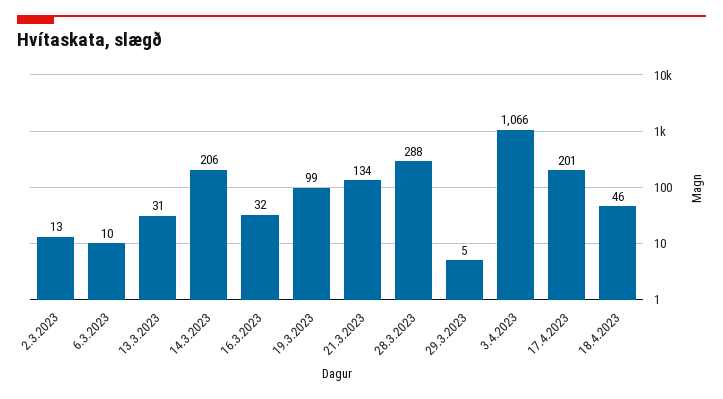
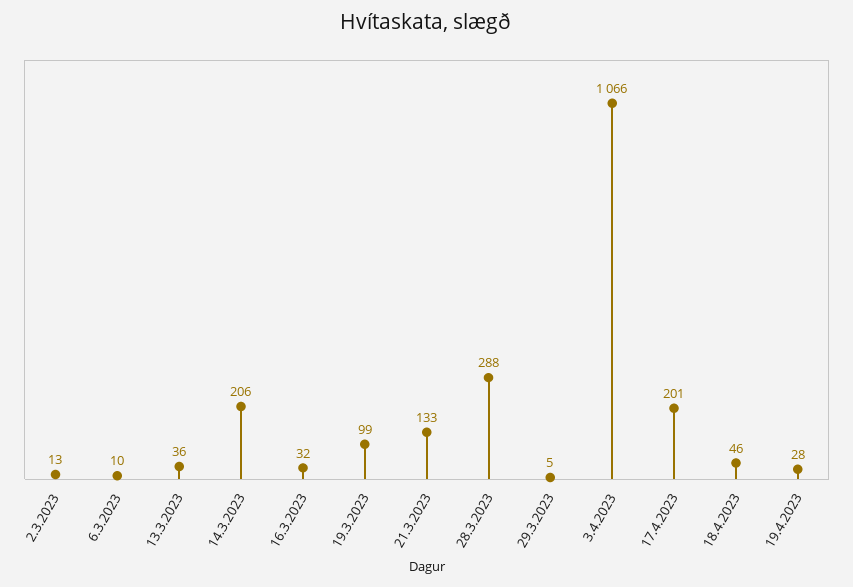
13.3.2023: 31 -> 36
21.3.2023: 134 -> 133
19.4.2023: none -> 28

